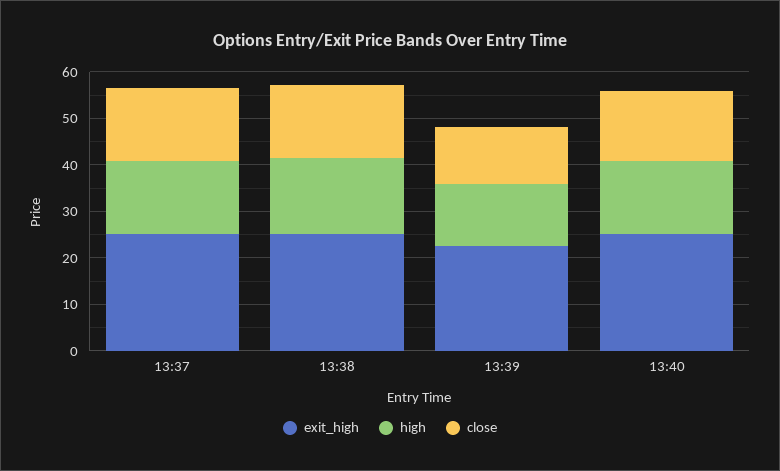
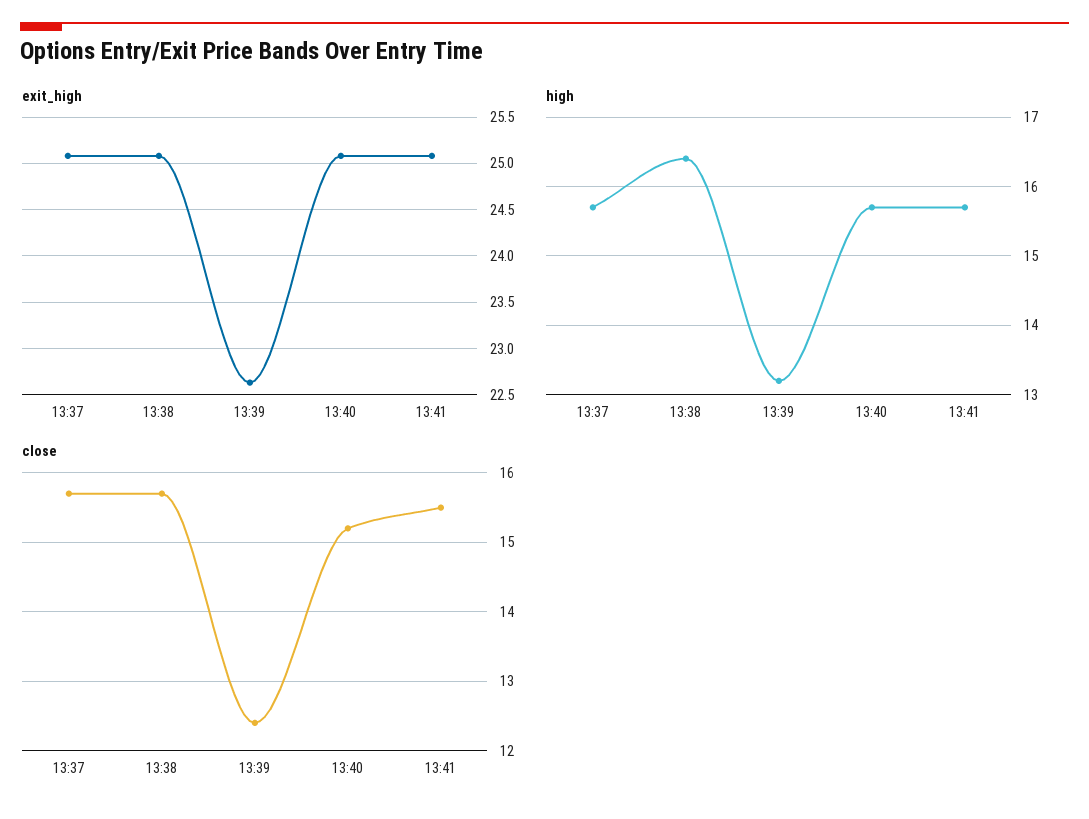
exit_high, 13:41: none -> 25.1
high, 13:41: none -> 15.7
close, 13:41: none -> 15.5

